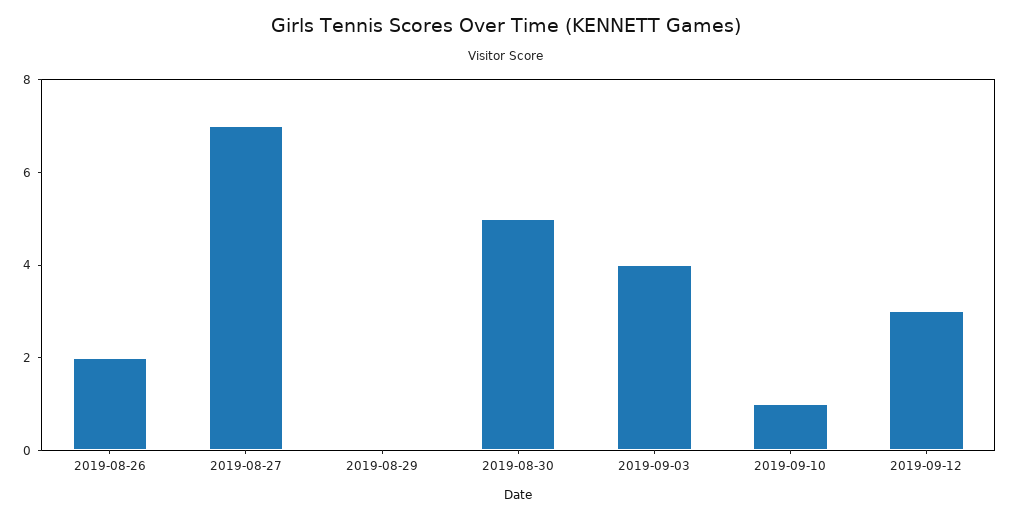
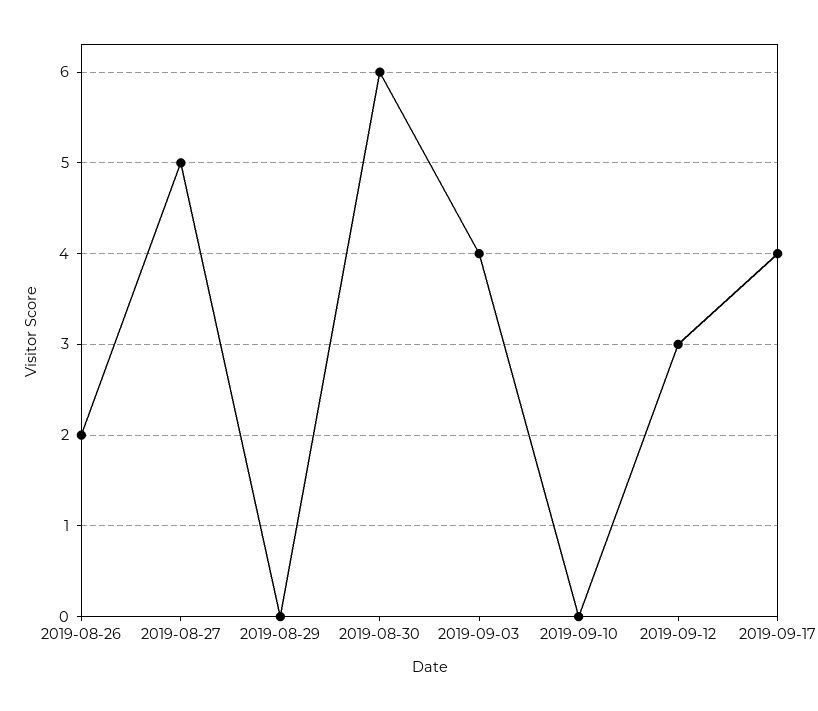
2019-08-27: 7 -> 5
2019-08-30: 5 -> 6
2019-09-10: 1 -> 0
2019-09-17: none -> 4

